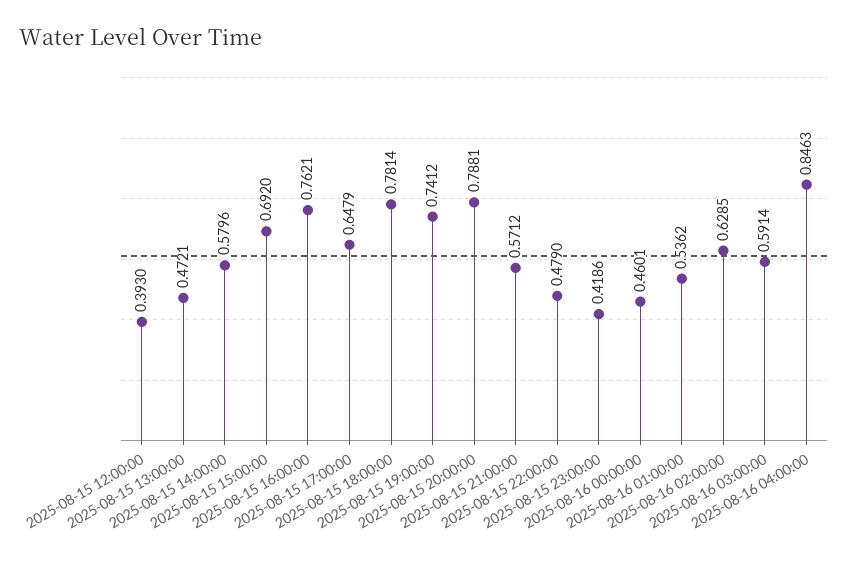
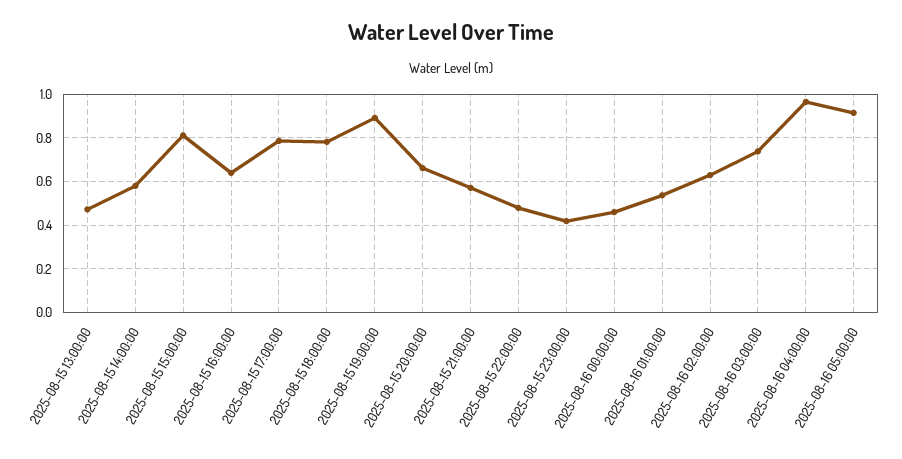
2025-08-15 12:00:00: 0.393 -> none
2025-08-15 15:00:00: 0.692 -> 0.8
2025-08-15 16:00:00: 0.7621 -> 0.65
2025-08-15 17:00:00: 0.6479 -> 0.8
2025-08-15 19:00:00: 0.7412 -> 0.9
2025-08-15 20:00:00: 0.7881 -> 0.65
2025-08-16 03:00:00: 0.5914 -> 0.75
2025-08-16 04:00:00: 0.8463 -> 0.95
2025-08-16 05:00:00: none -> 0.9

